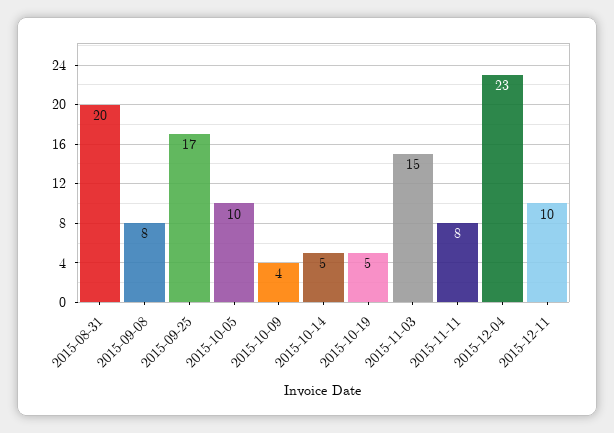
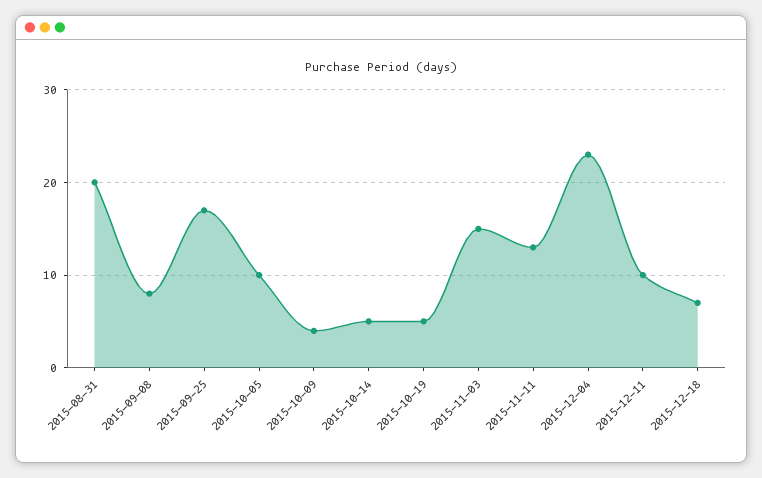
2015-11-11: 8 -> 13
2015-12-18: none -> 7

